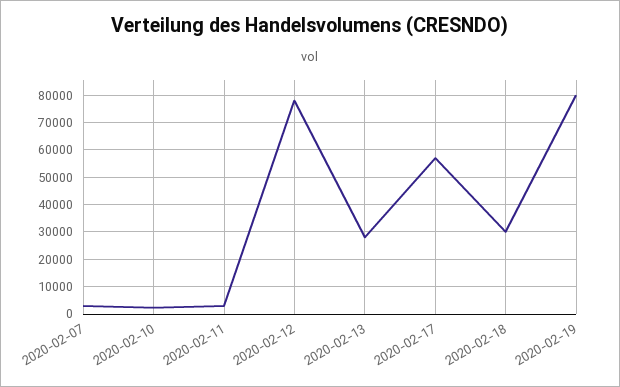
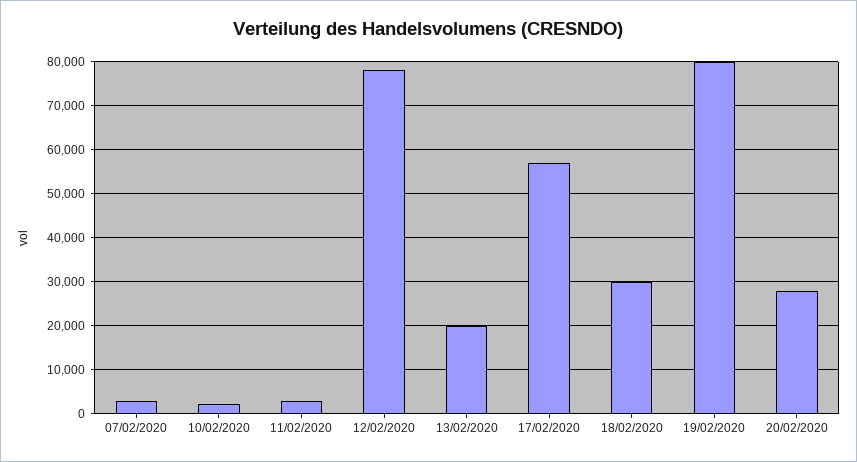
2020-02-13: 27500 -> 20000
20/02/2020: none -> 28000

